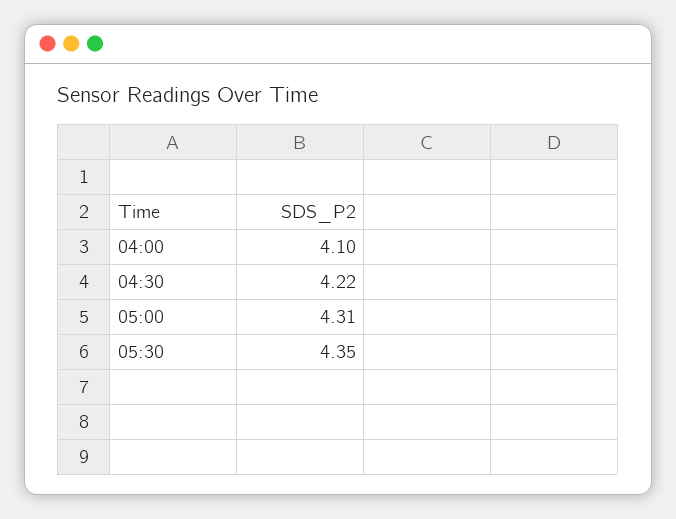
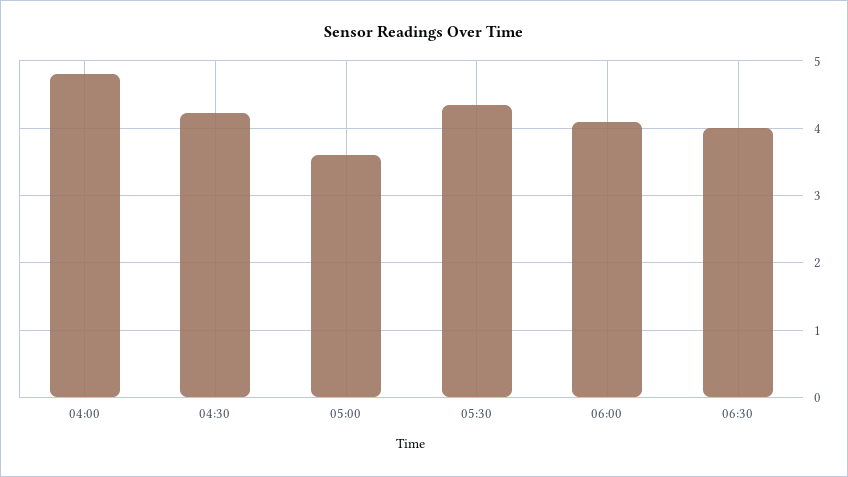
04:00: 4.1 -> 4.8
05:00: 4.31 -> 3.6
06:00: none -> 4.1
06:30: none -> 4

